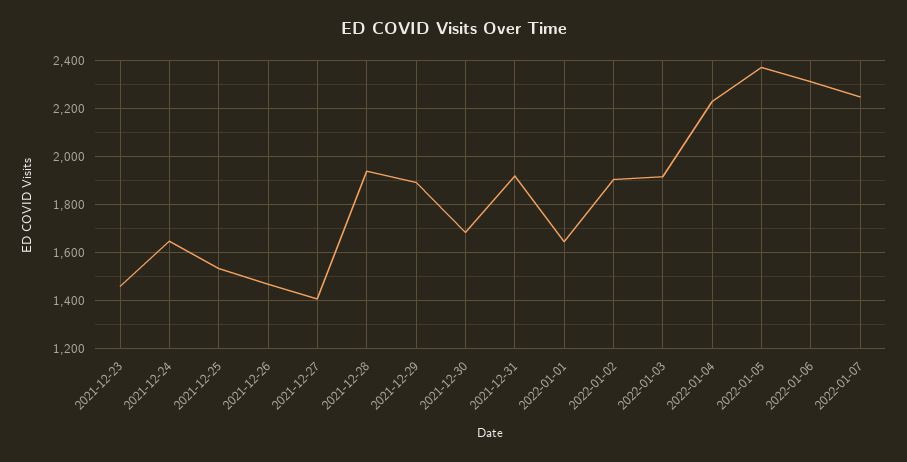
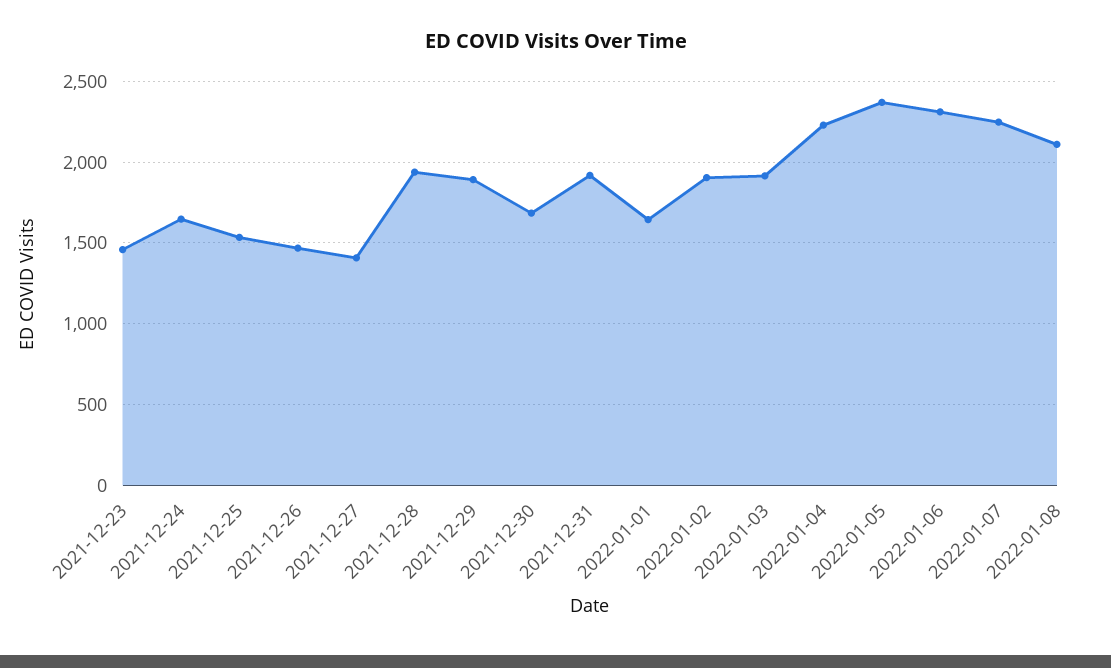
2022-01-08: none -> 2100

